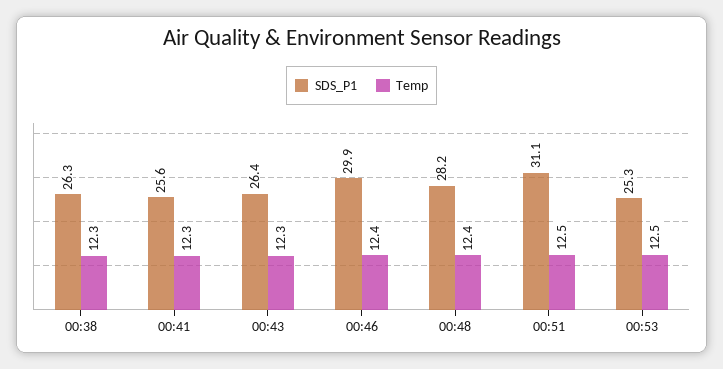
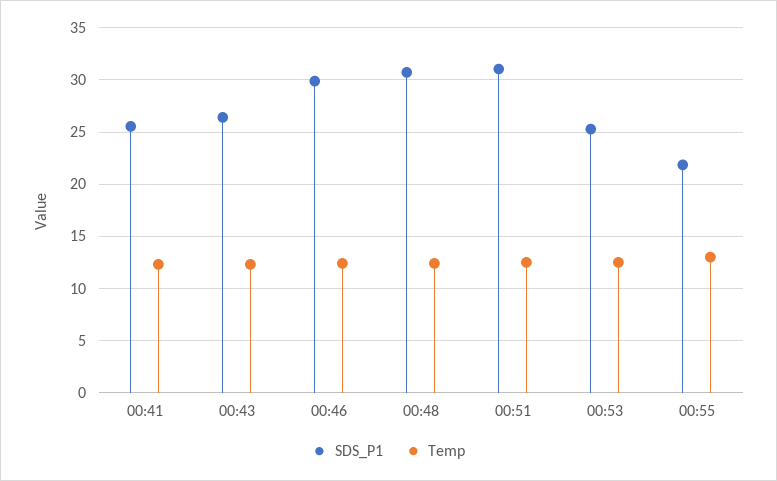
SDS_P1, 00:38: 26.3 -> none
Temp, 00:38: 12.3 -> none
SDS_P1, 00:48: 28.2 -> 31
SDS_P1, 00:55: none -> 22
Temp, 00:55: none -> 13

